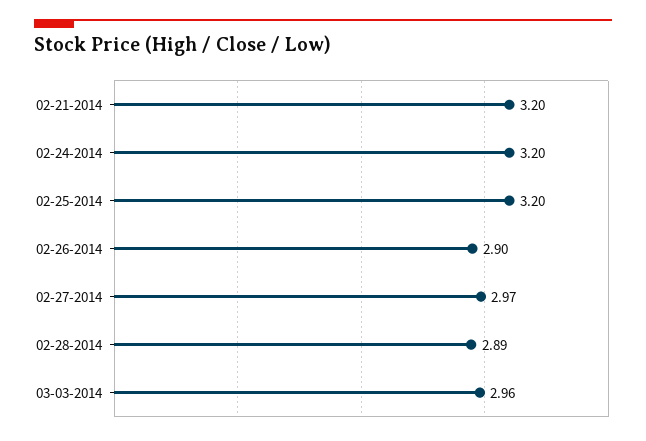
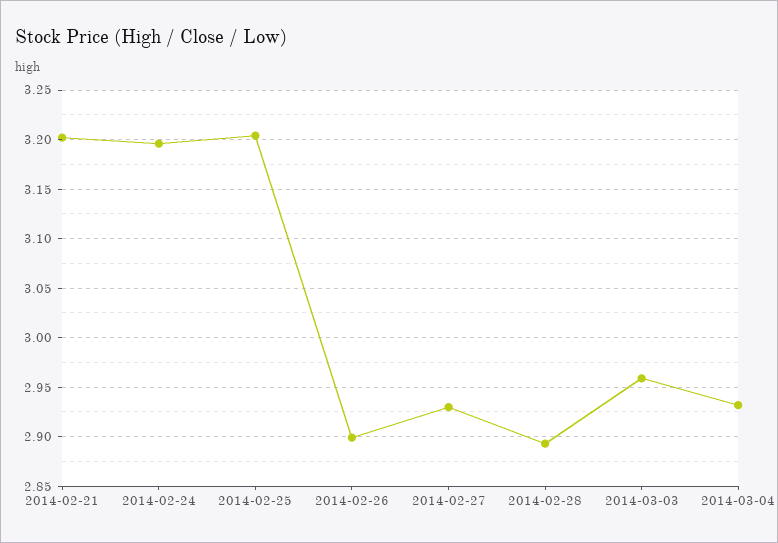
02-27-2014: 2.97 -> 2.93
2014-03-04: none -> 2.93

